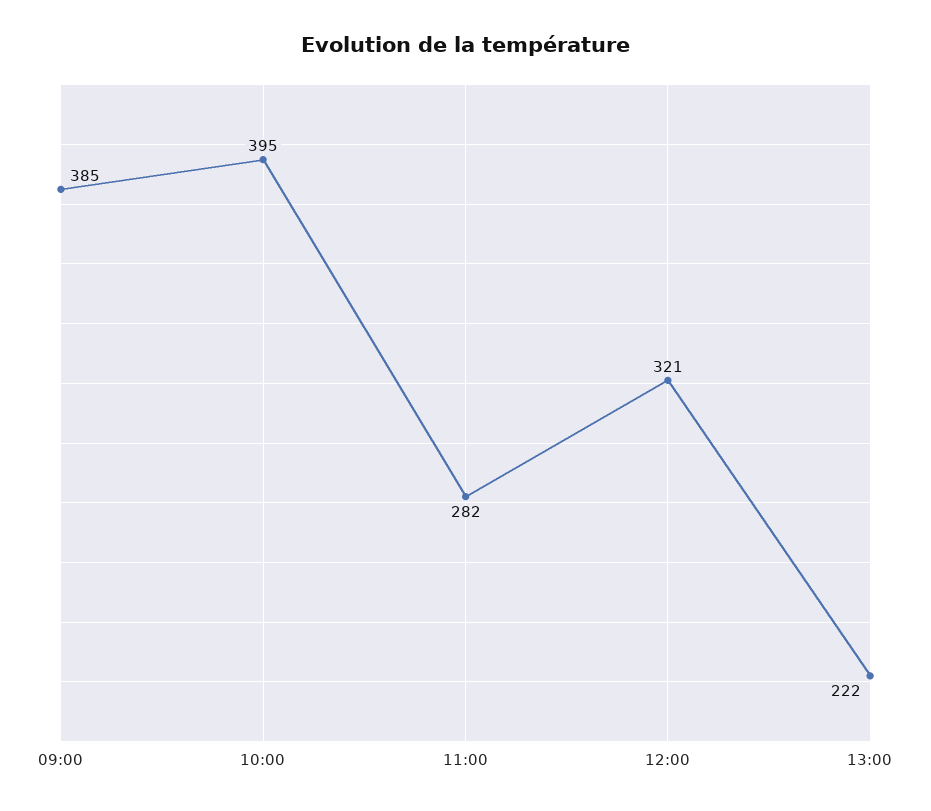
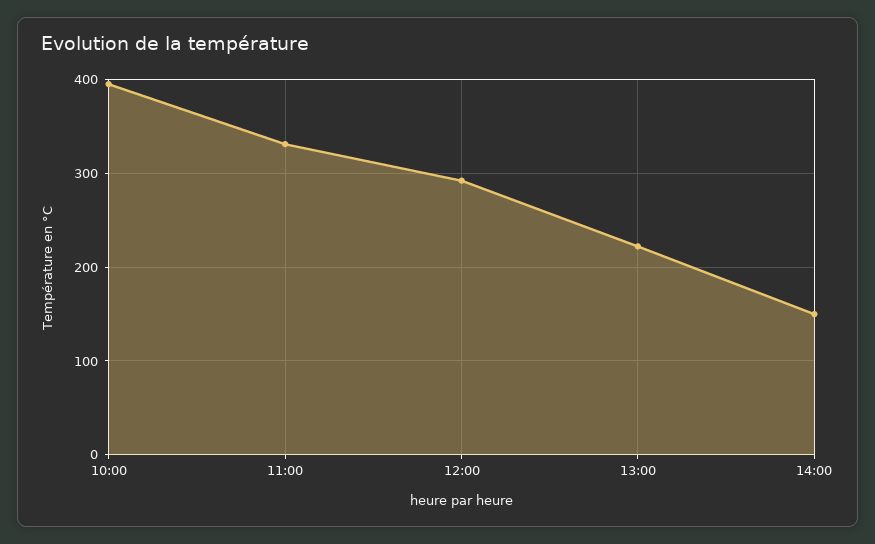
09:00: 385 -> none
11:00: 282 -> 330
12:00: 321 -> 290
14:00: none -> 150

